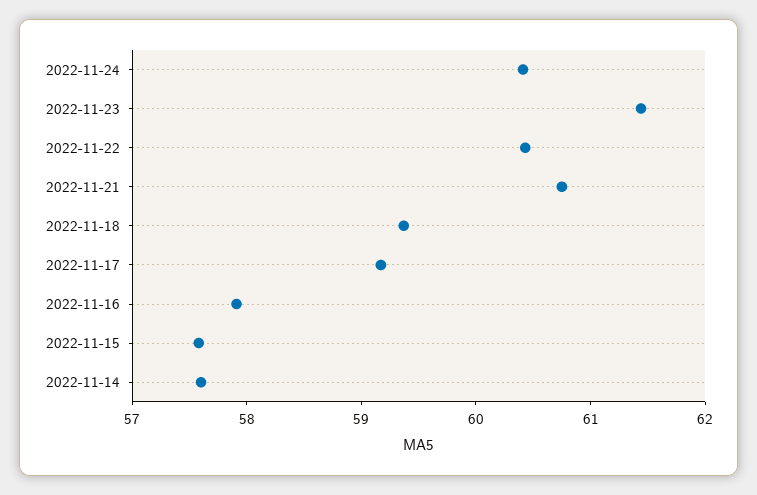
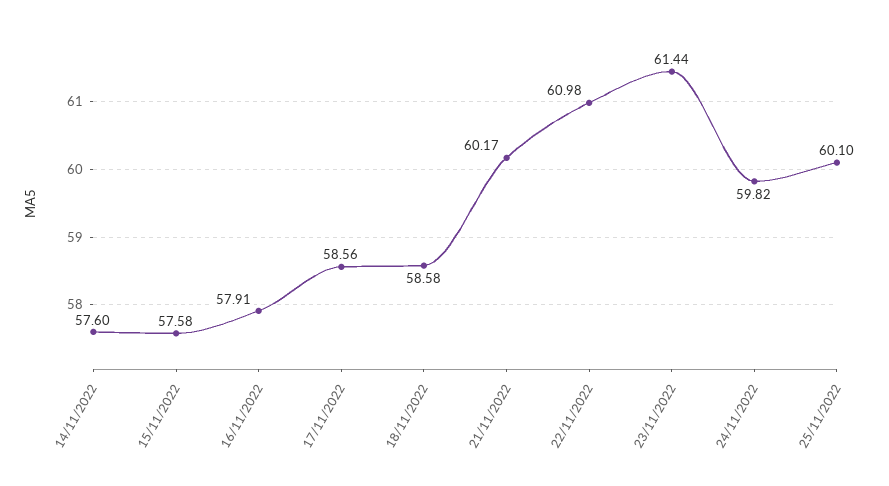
2022-11-24: 60.4 -> 59.82
2022-11-22: 60.4 -> 60.98
2022-11-21: 60.8 -> 60.17
2022-11-18: 59.4 -> 58.58
2022-11-17: 59.2 -> 58.56
25/11/2022: none -> 60.1

